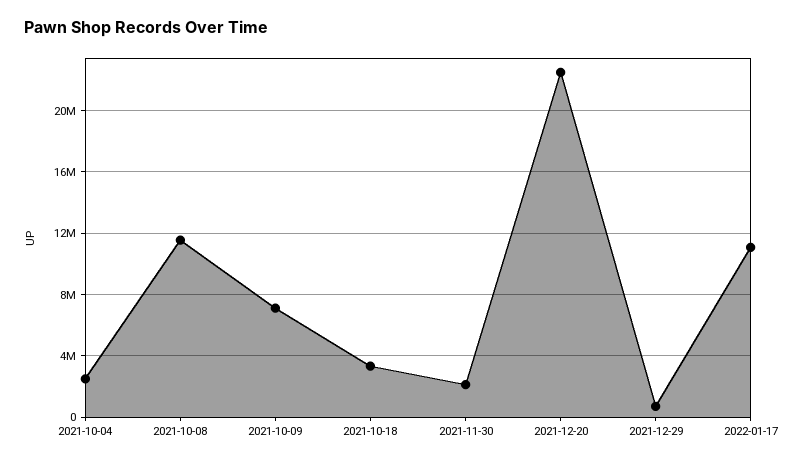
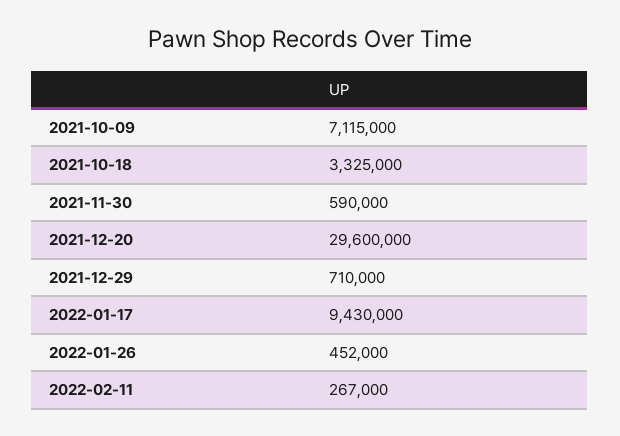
2021-10-04: 2500000 -> none
2021-10-08: 11500000 -> none
2021-11-30: 2000000 -> 590000
2021-12-20: 22500000 -> 29600000
2022-01-17: 11000000 -> 9430000
2022-01-26: none -> 452000
2022-02-11: none -> 267000

